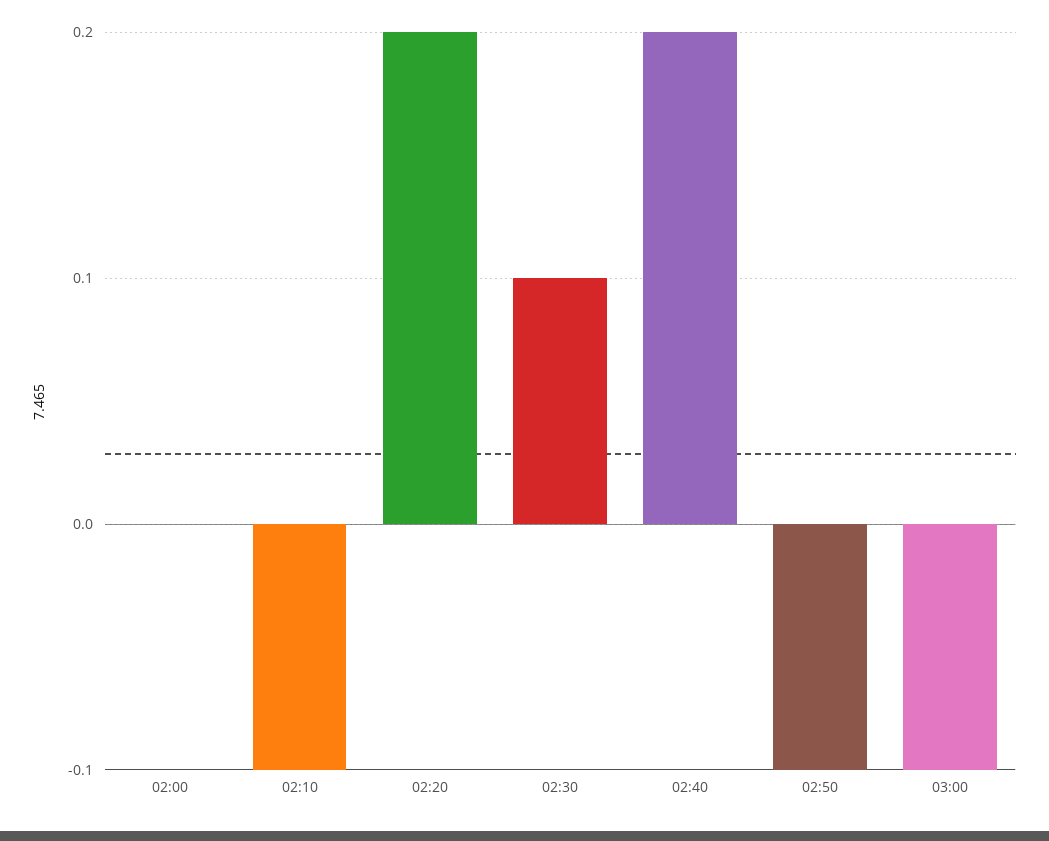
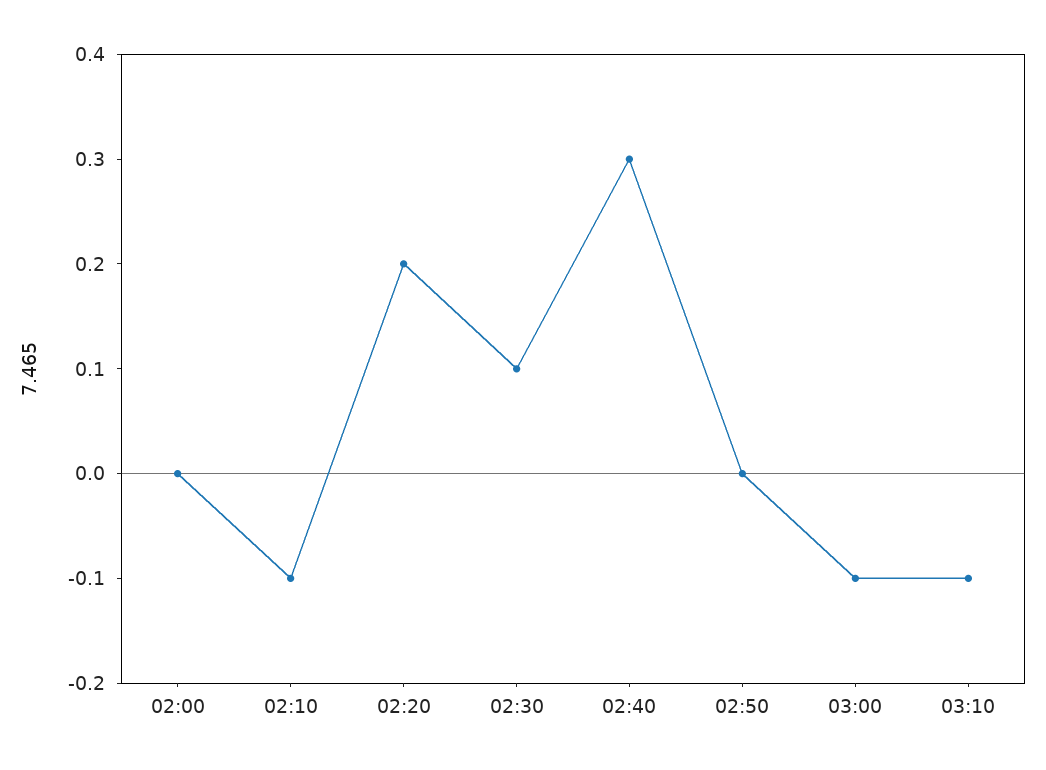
02:40: 0.2 -> 0.3
02:50: -0.1 -> 0
03:10: none -> -0.1

